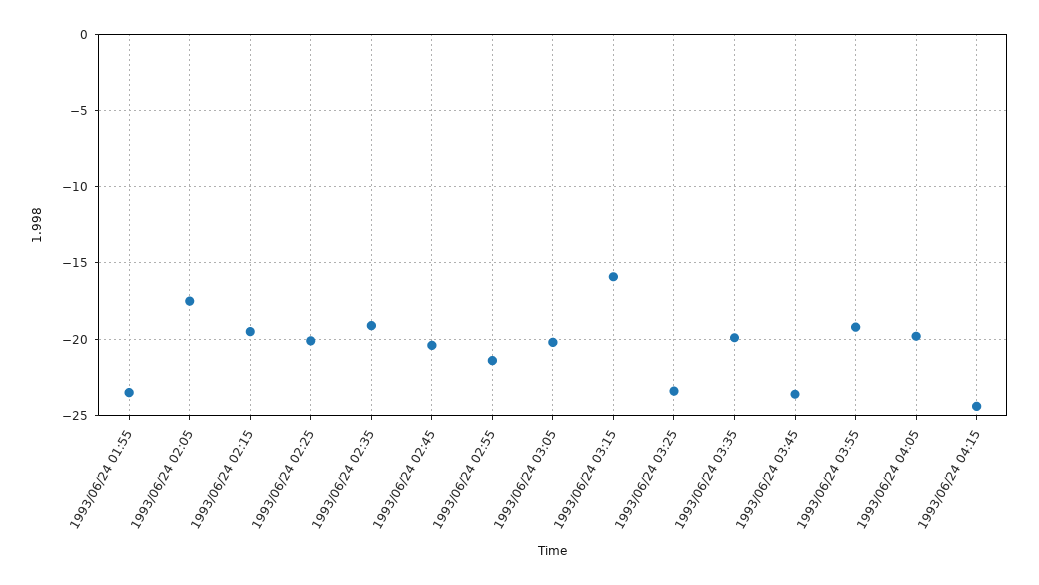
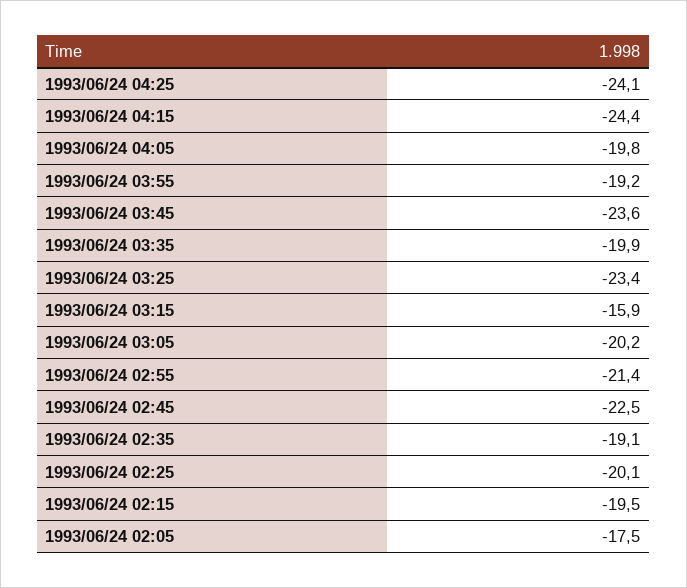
1993/06/24 01:55: -23.5 -> none
1993/06/24 02:45: -20.5 -> -22.5
1993/06/24 04:25: none -> -24.1

